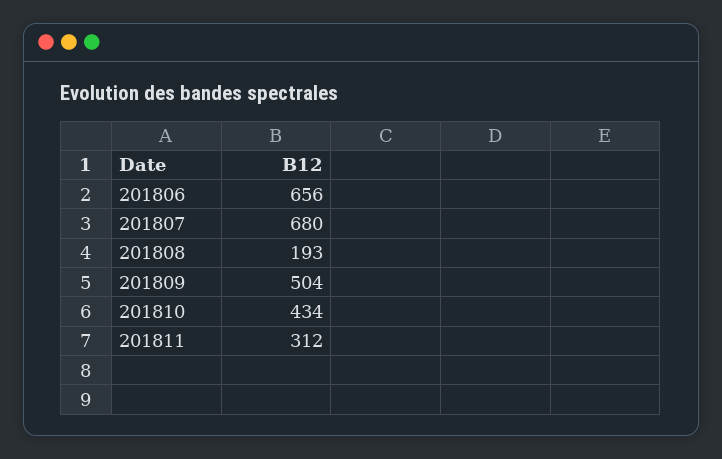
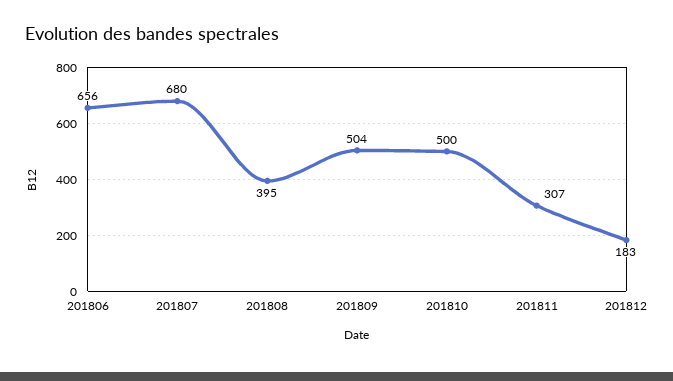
201808: 193 -> 395
201810: 434 -> 500
201811: 312 -> 307
201812: none -> 183

